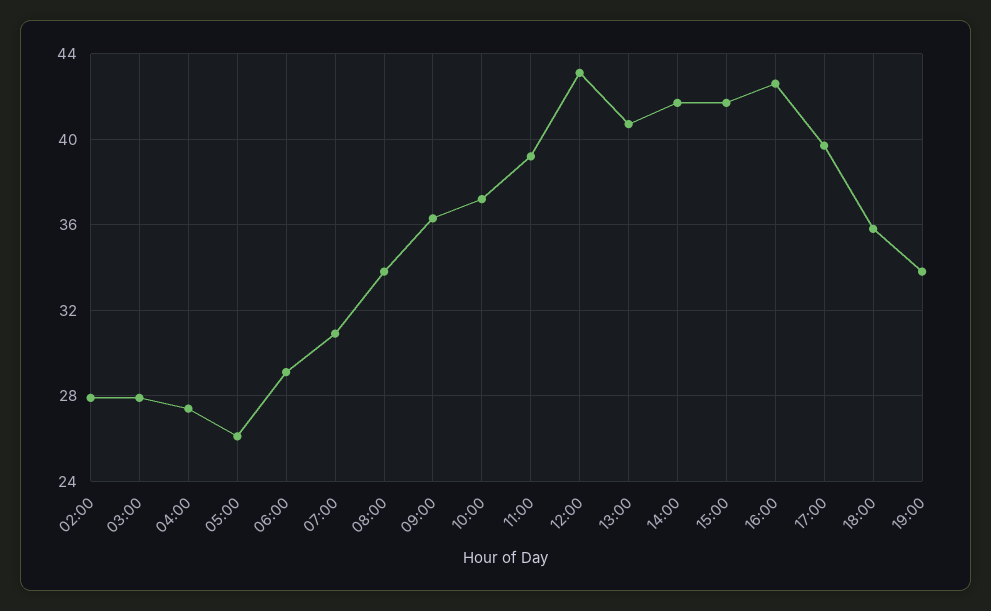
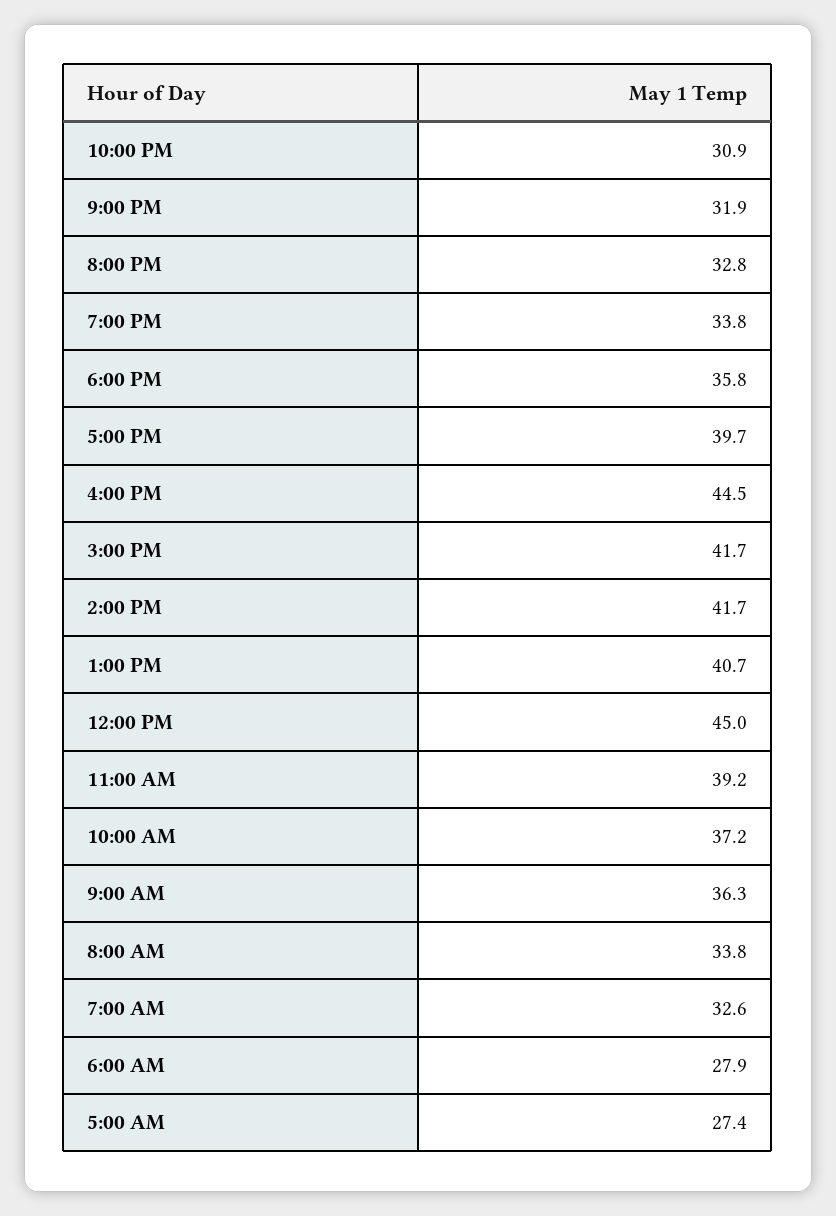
02:00: 28 -> none
03:00: 28 -> none
04:00: 27.5 -> none
05:00: 26 -> 27.4
06:00: 29 -> 27.9
07:00: 31 -> 32.6
12:00: 43 -> 45
16:00: 42.5 -> 44.5
10:00 PM: none -> 30.9
9:00 PM: none -> 31.9
8:00 PM: none -> 32.8

